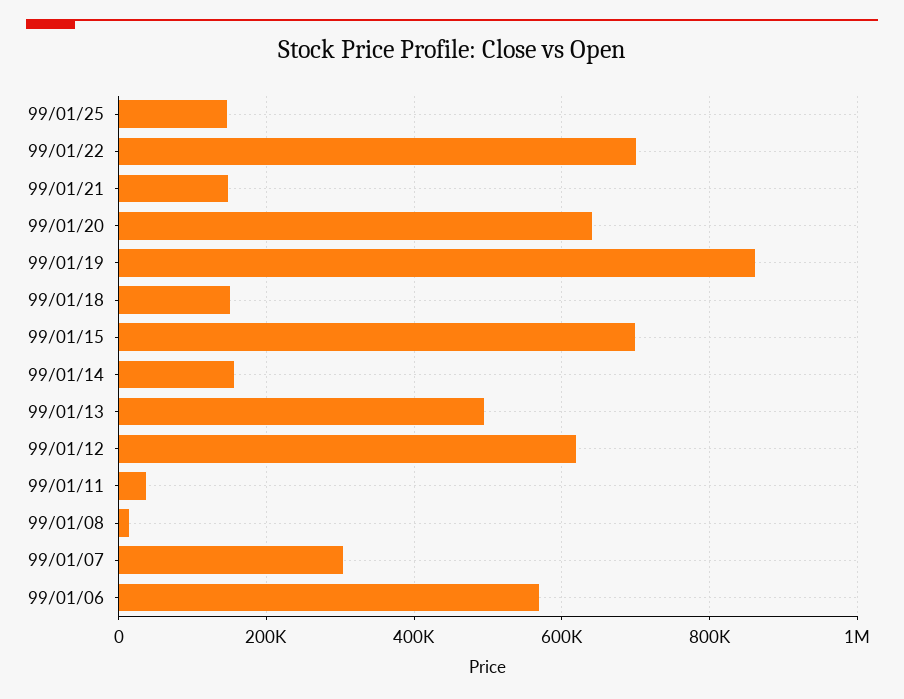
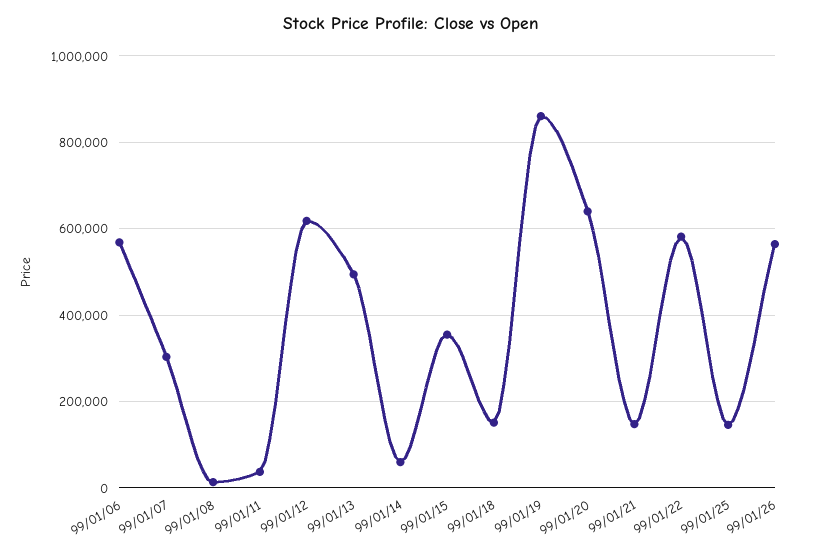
99/01/22: 700000 -> 580000
99/01/15: 700000 -> 360000
99/01/14: 160000 -> 60000
99/01/26: none -> 560000

